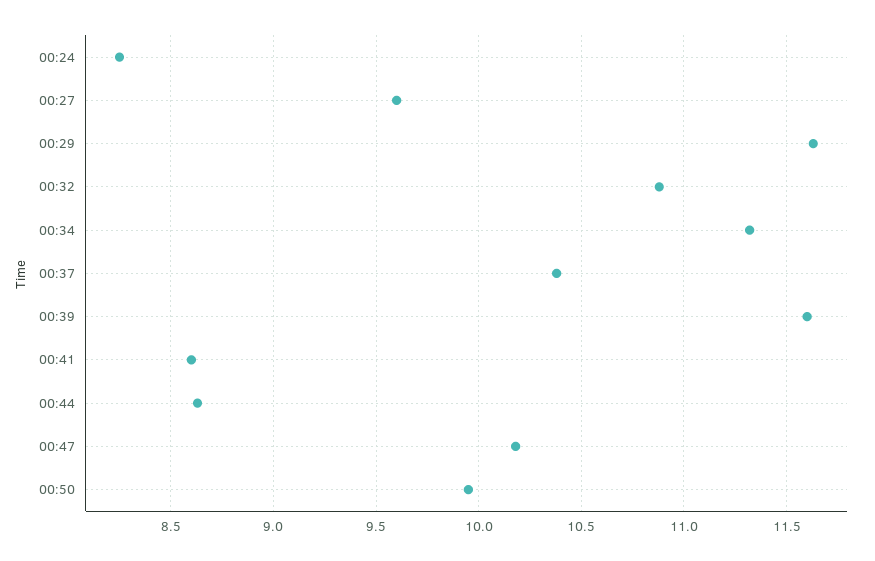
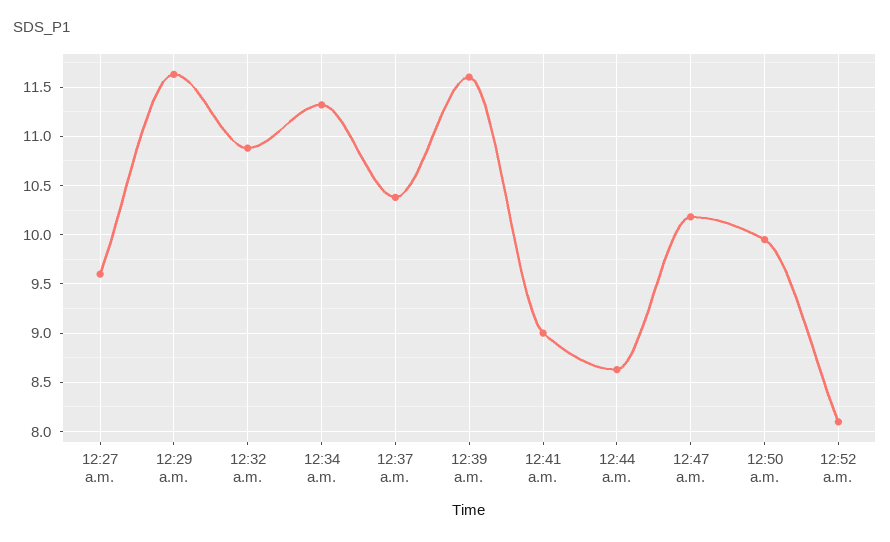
00:24: 8.25 -> none
00:41: 8.6 -> 9
12:52 a.m.: none -> 8.1

